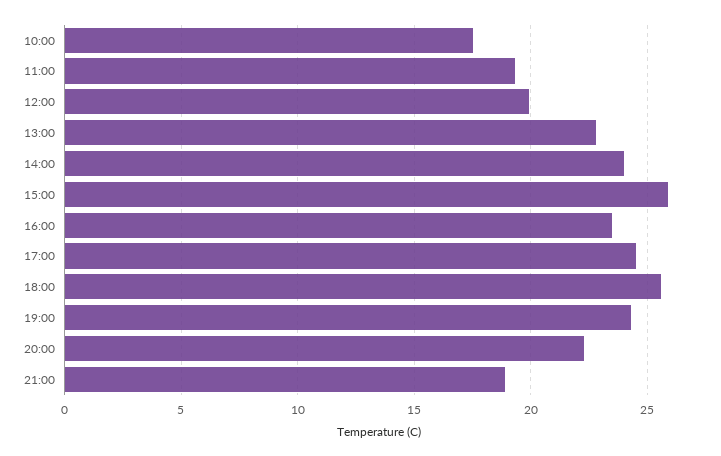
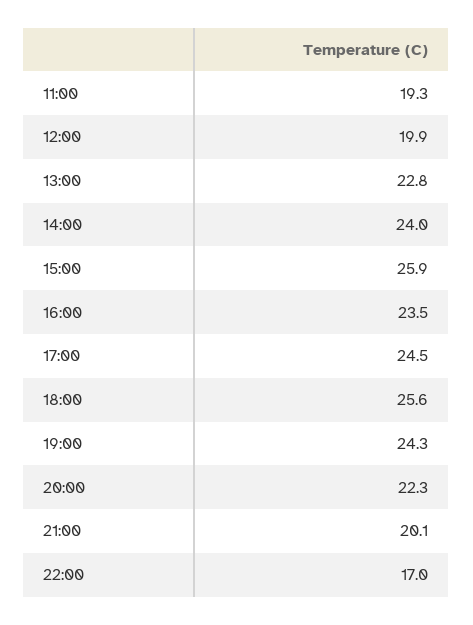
10:00: 17.5 -> none
21:00: 19 -> 20.1
22:00: none -> 17

